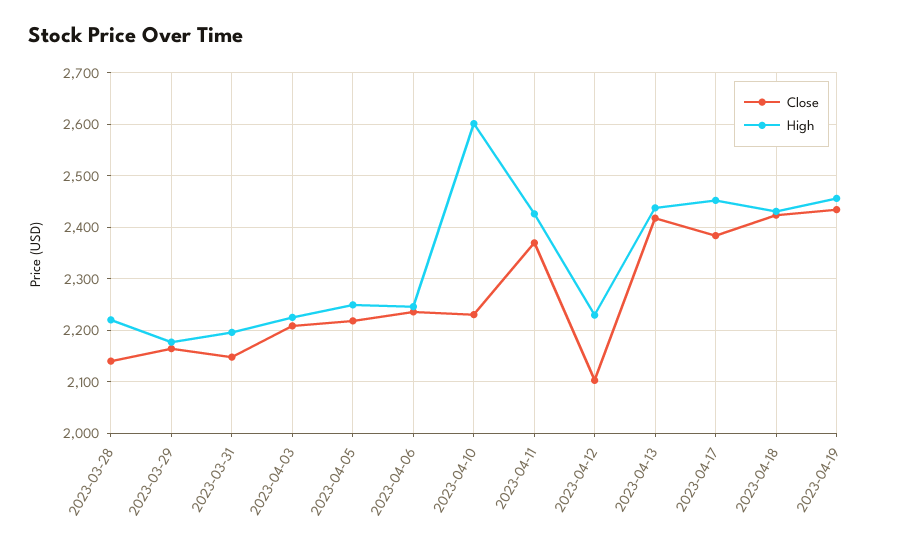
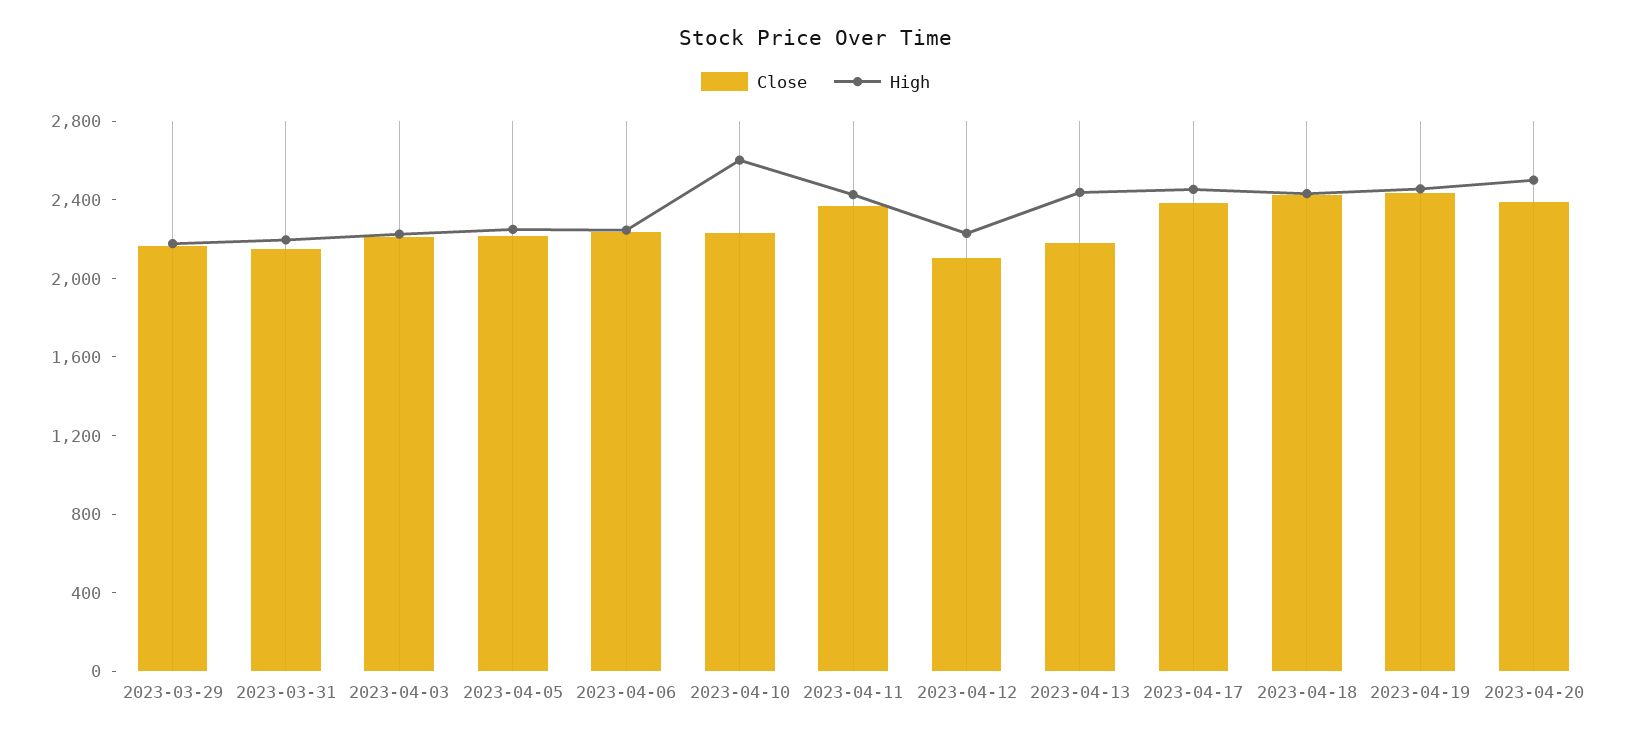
Close, 2023-03-28: 2140 -> none
High, 2023-03-28: 2220 -> none
Close, 2023-04-13: 2420 -> 2200
Close, 2023-04-20: none -> 2400
High, 2023-04-20: none -> 2500

